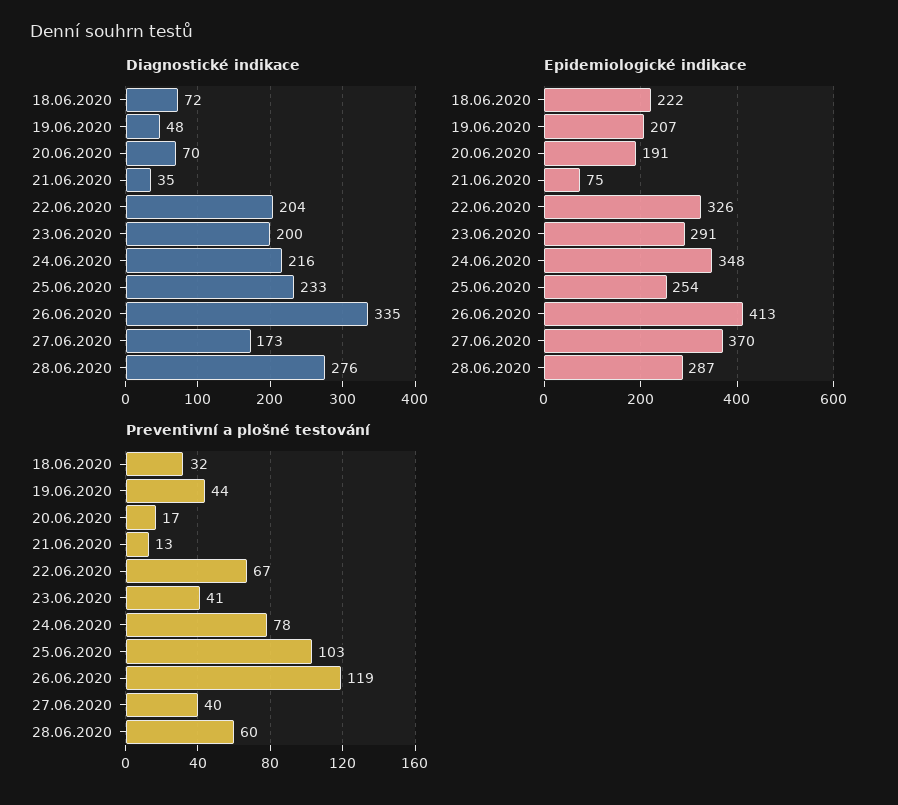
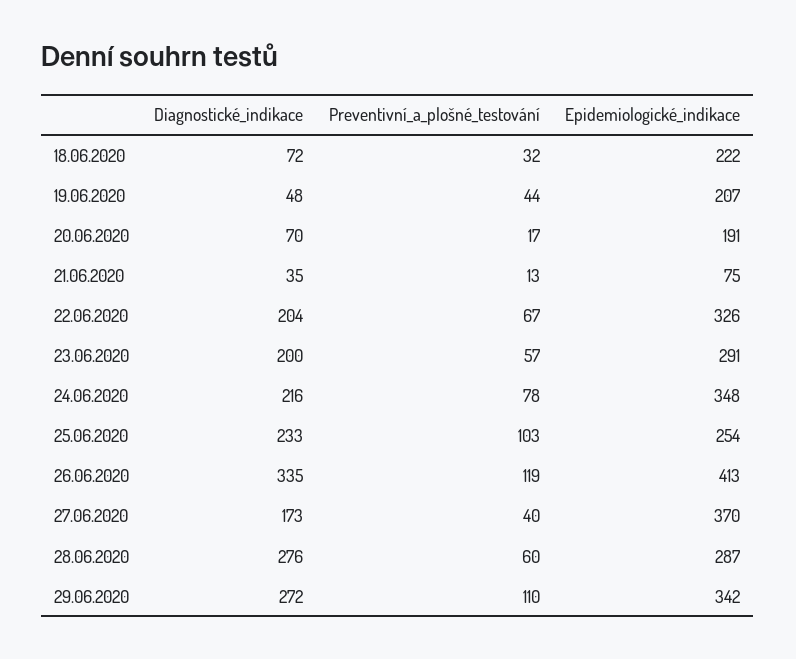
Preventivní a plošné testování, 23.06.2020: 41 -> 57
Diagnostické indikace, 29.06.2020: none -> 272
Preventivní a plošné testování, 29.06.2020: none -> 110
Epidemiologické indikace, 29.06.2020: none -> 342

